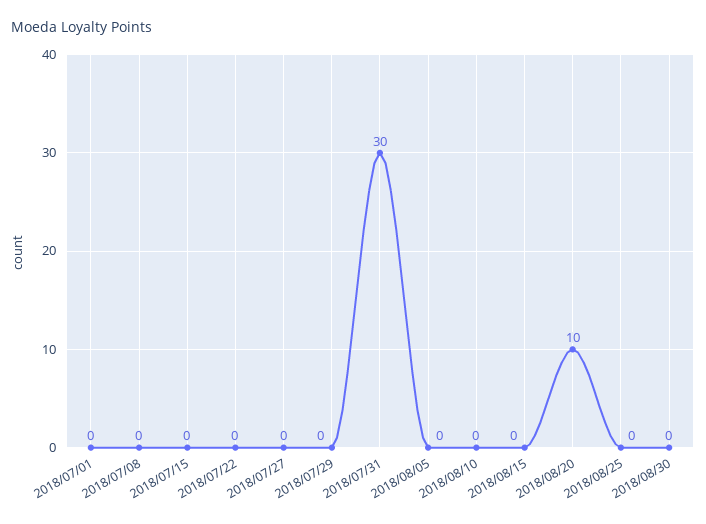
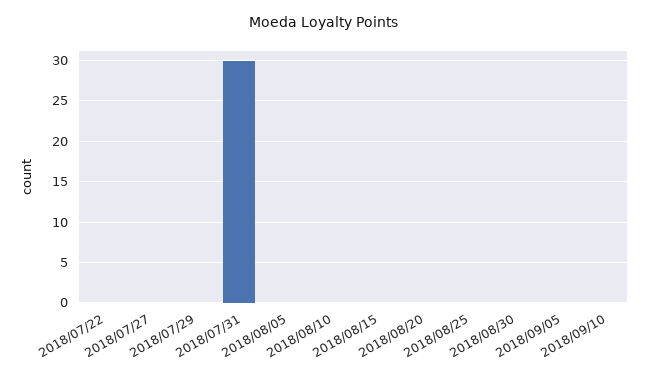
2018/07/01: 0 -> none
2018/07/08: 0 -> none
2018/07/15: 0 -> none
2018/08/20: 10 -> 0
2018/09/05: none -> 0
2018/09/10: none -> 0

